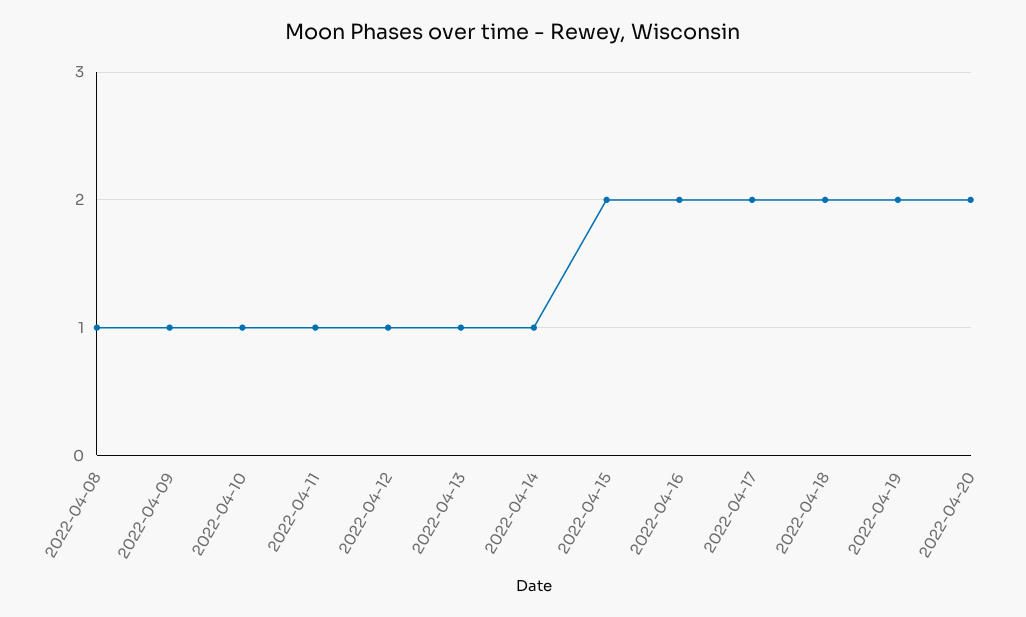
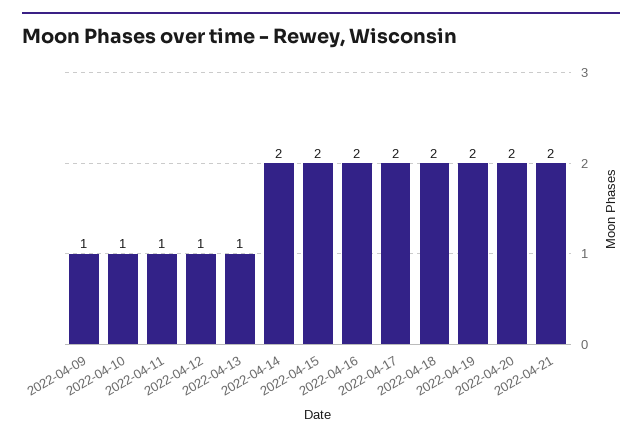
2022-04-08: 1 -> none
2022-04-14: 1 -> 2
2022-04-21: none -> 2

